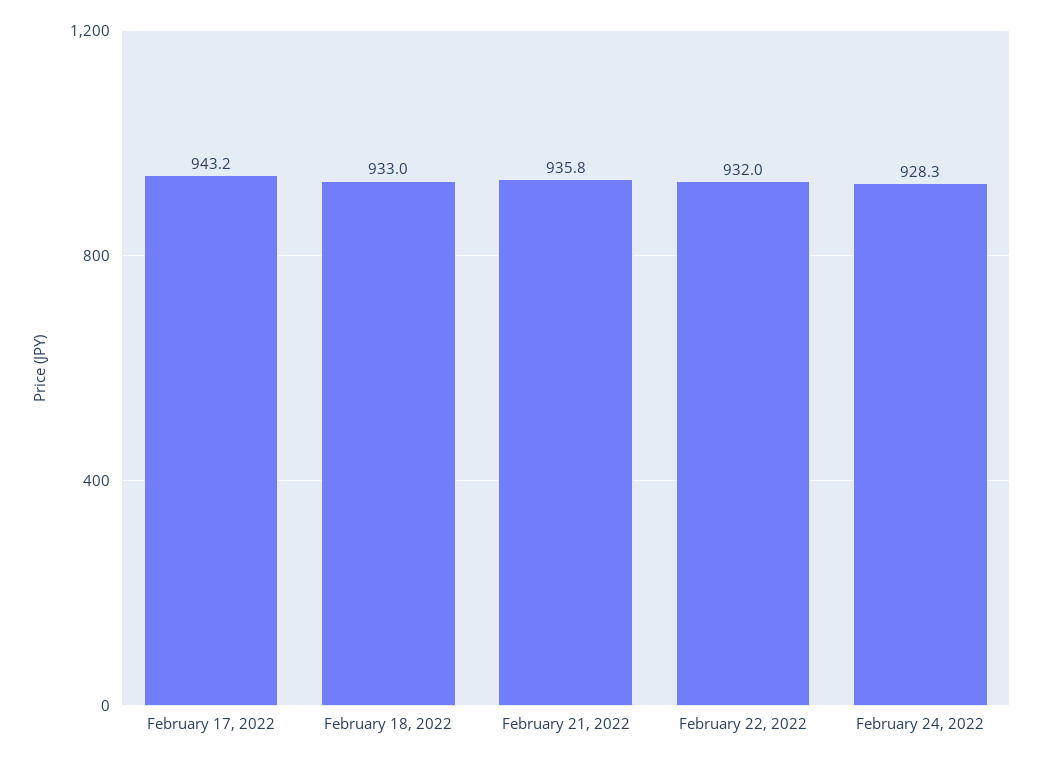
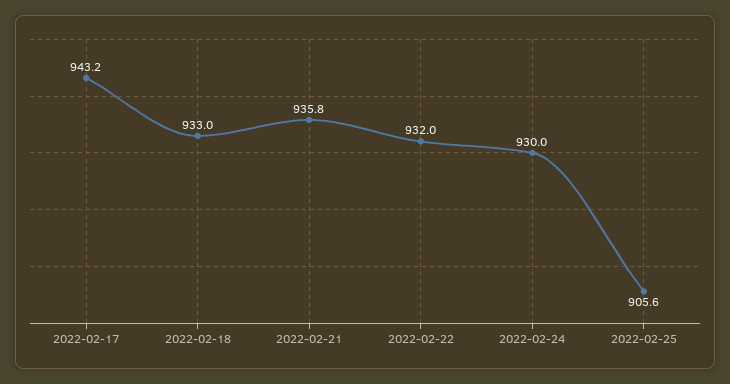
February 24, 2022: 928.3 -> 930
2022-02-25: none -> 905.6

